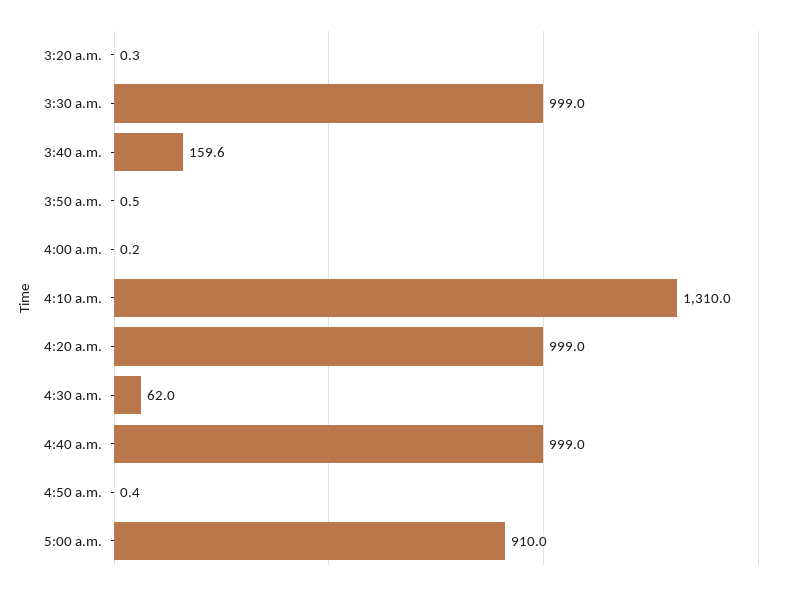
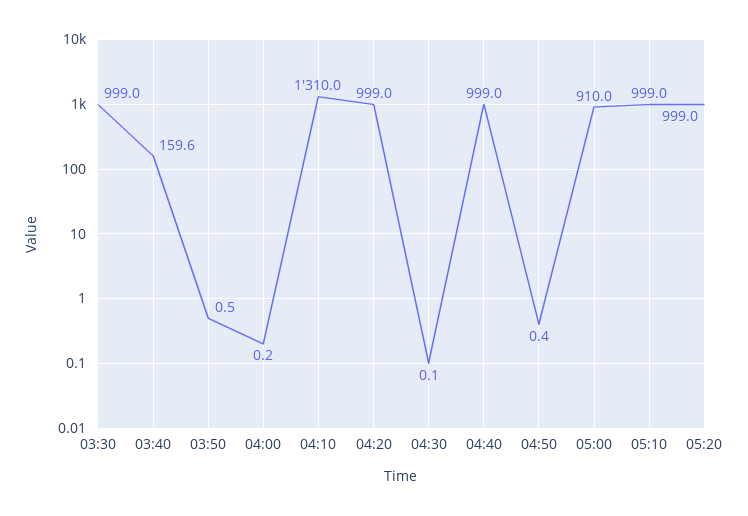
3:20 a.m.: 0.3 -> none
4:30 a.m.: 62 -> 0.1
05:10: none -> 999
05:20: none -> 999

